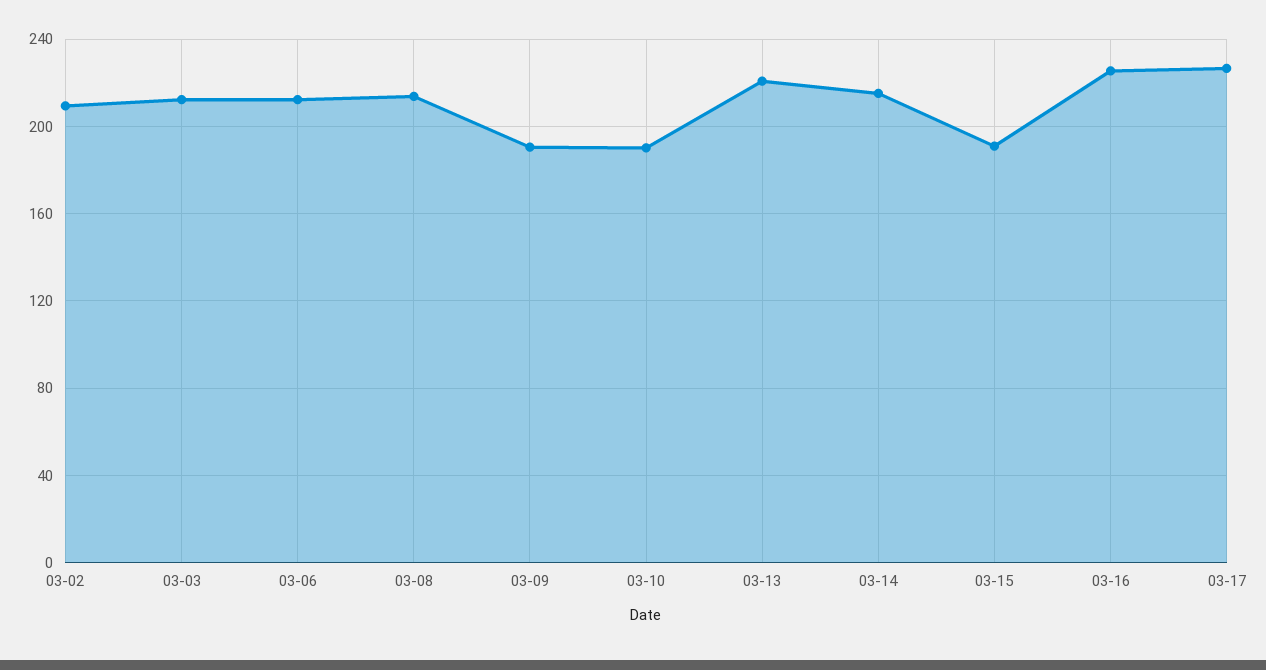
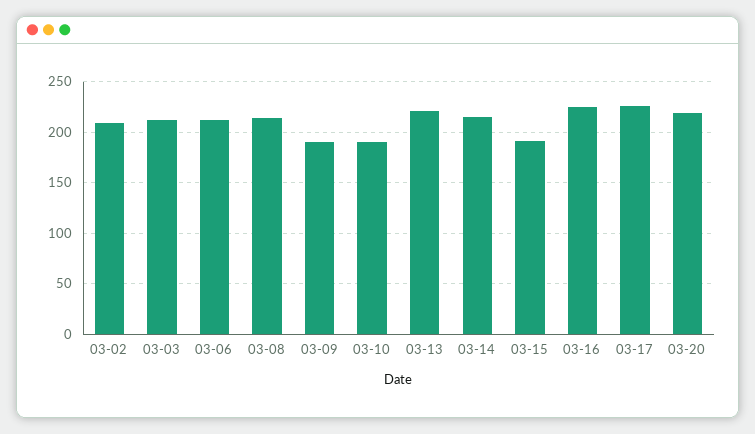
03-20: none -> 220

